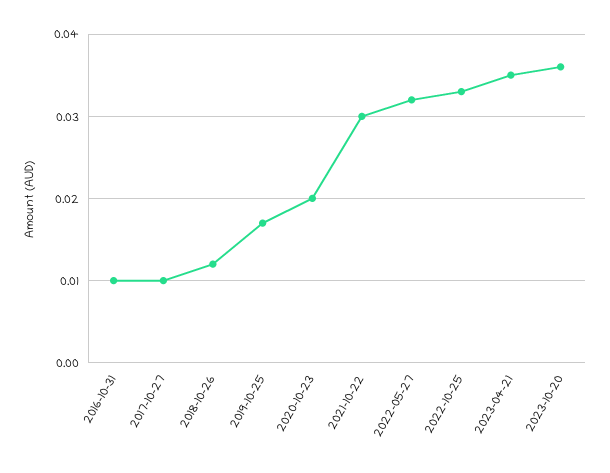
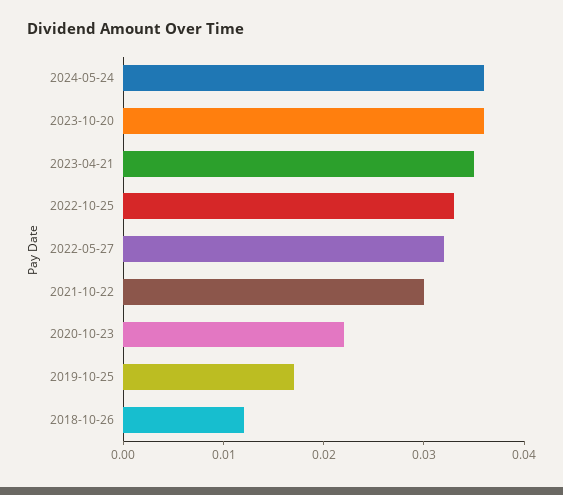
2016-10-31: 0.01 -> none
2017-10-27: 0.01 -> none
2020-10-23: 0.02 -> 0.022
2024-05-24: none -> 0.036

